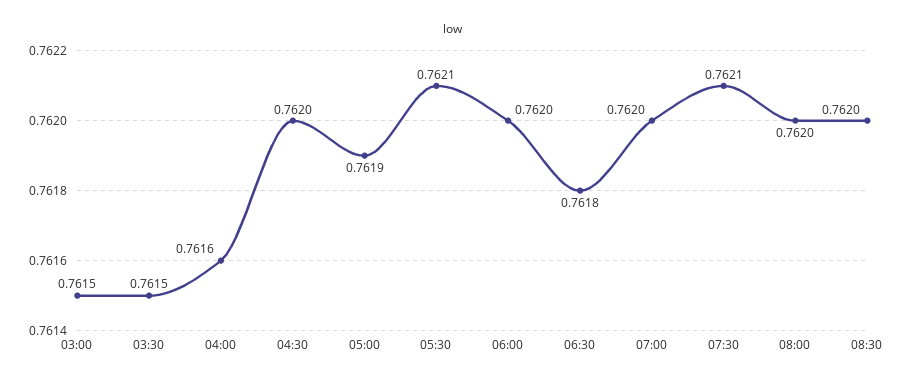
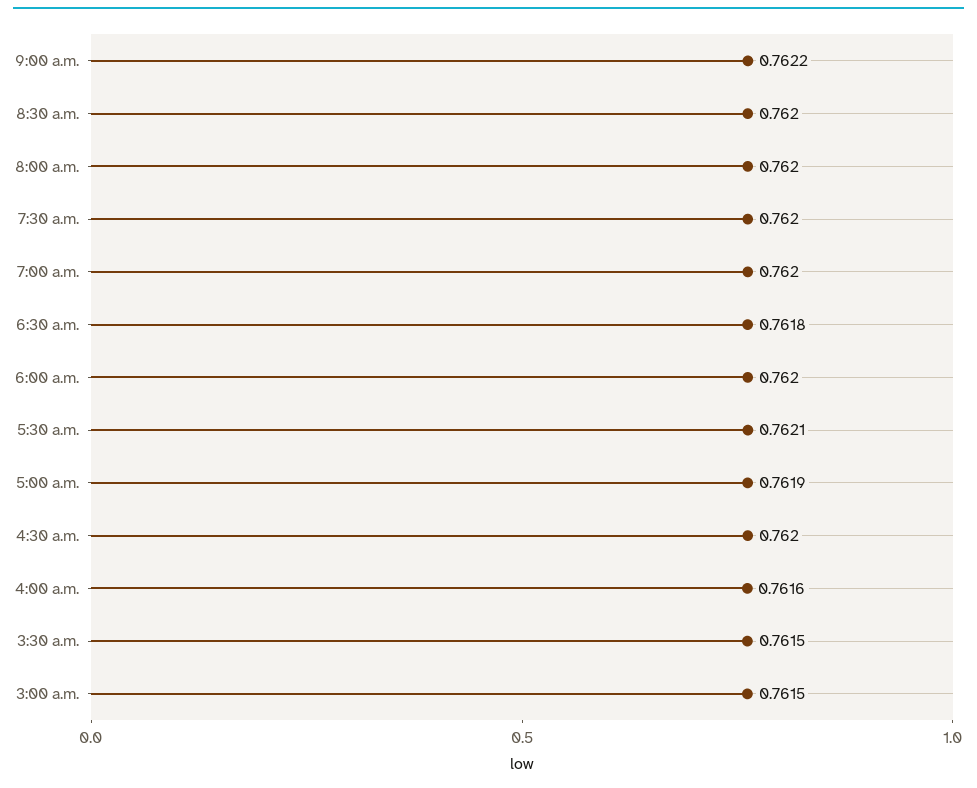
07:30: 0.7621 -> 0.762
9:00 a.m.: none -> 0.7622

